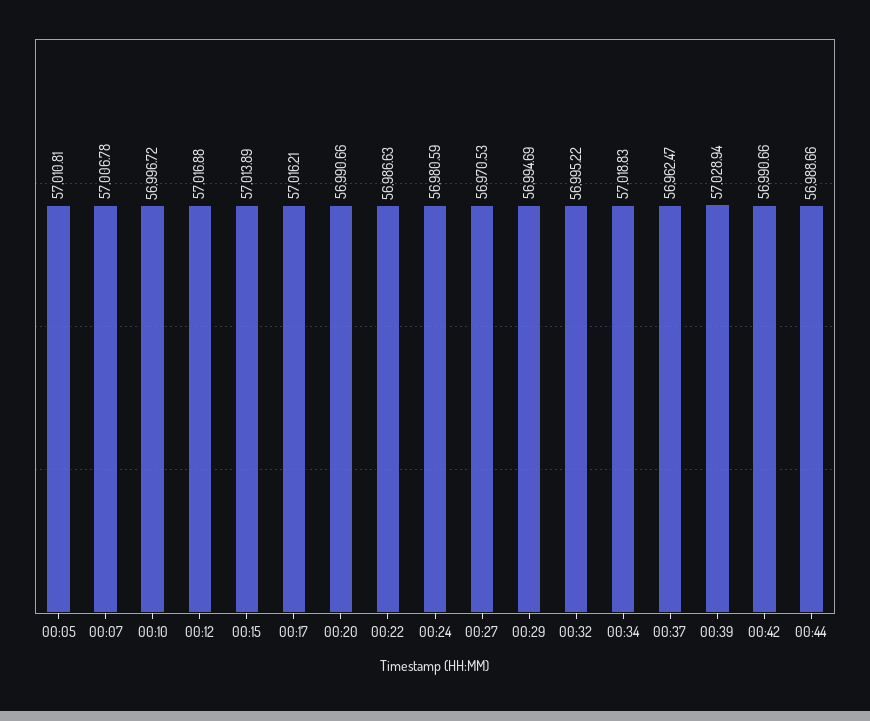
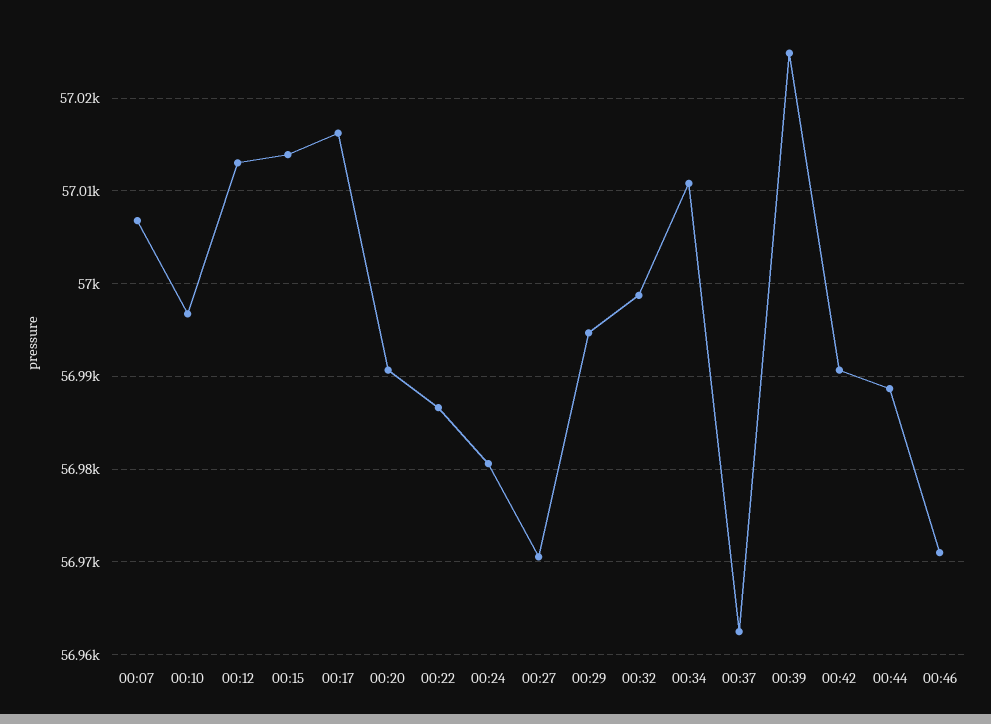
00:05: 57010.81 -> none
00:12: 57016.88 -> 57013
00:32: 56995.22 -> 56999
00:34: 57018.83 -> 57011
00:39: 57028.94 -> 57025
00:46: none -> 56971

